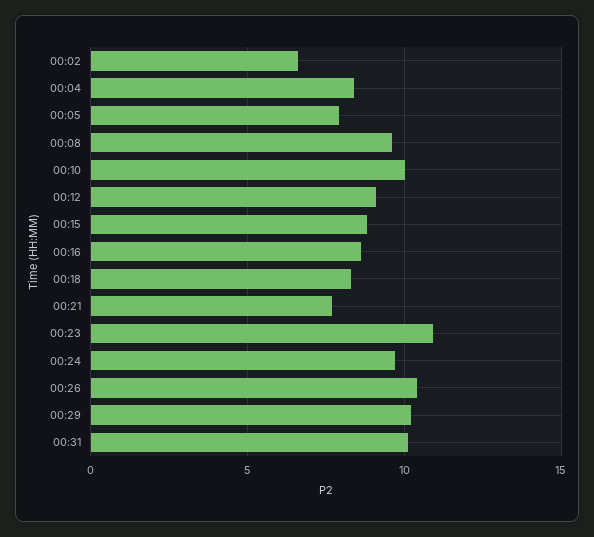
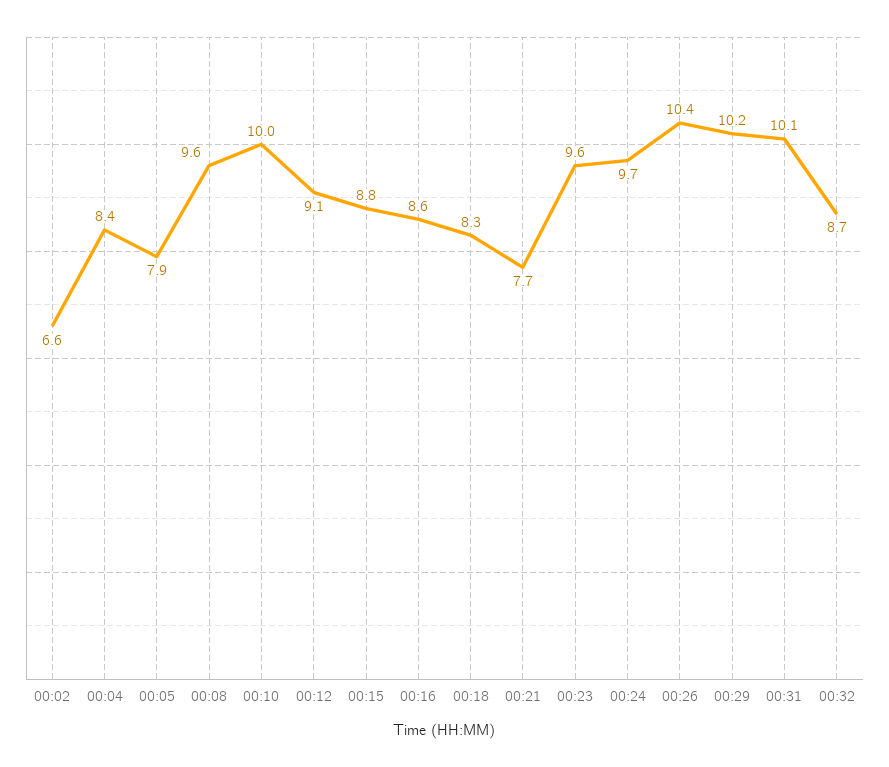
00:23: 11 -> 9.6
00:32: none -> 8.7

